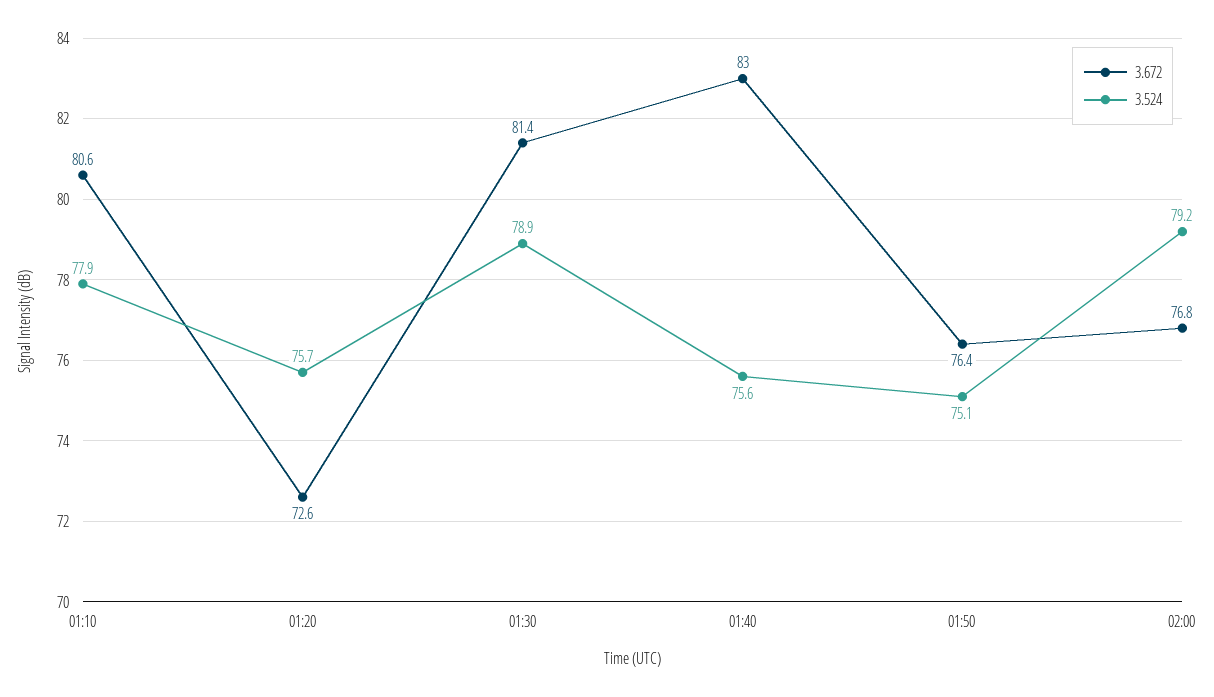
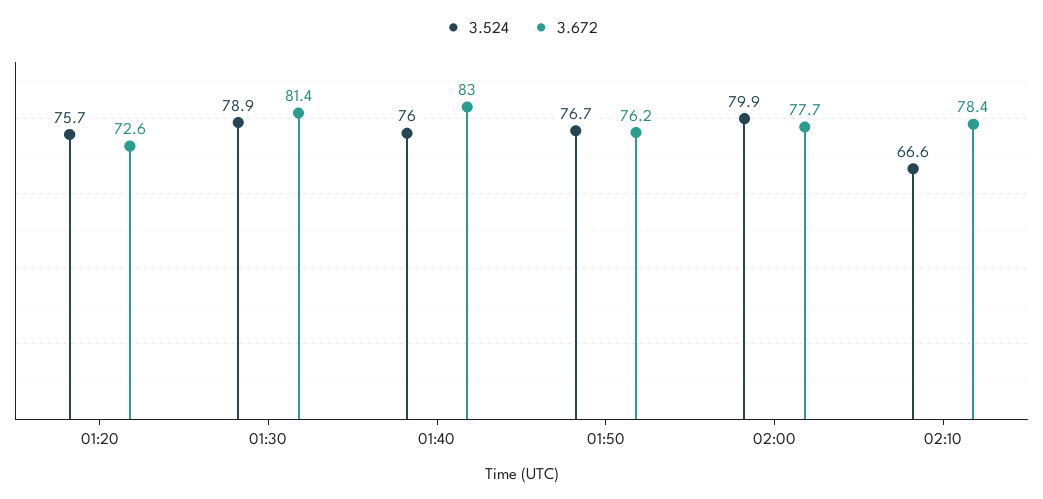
3.672, 01:10: 80.6 -> none
3.524, 01:10: 77.9 -> none
3.524, 01:40: 75.6 -> 76
3.672, 01:50: 76.4 -> 76.2
3.524, 01:50: 75.1 -> 76.7
3.672, 02:00: 76.8 -> 77.7
3.524, 02:00: 79.2 -> 79.9
3.524, 02:10: none -> 66.6
3.672, 02:10: none -> 78.4

